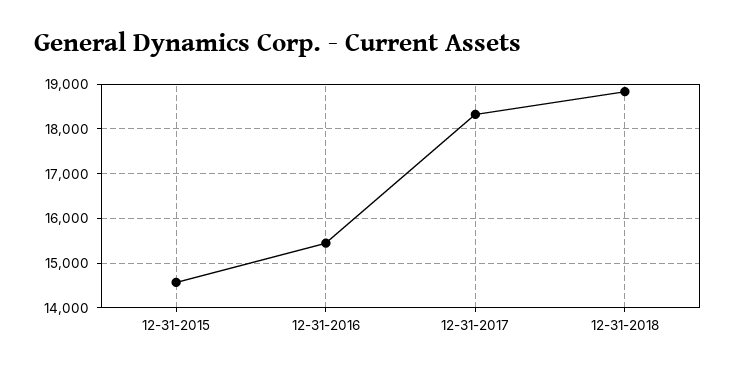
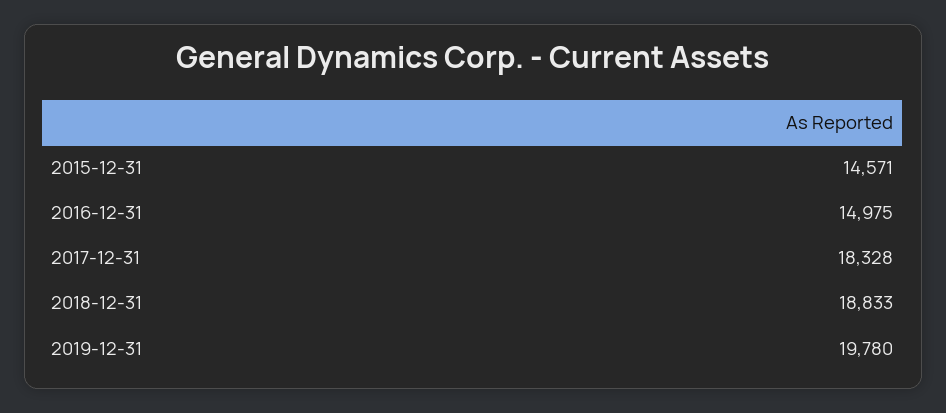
12-31-2016: 15400 -> 14975
2019-12-31: none -> 19780

